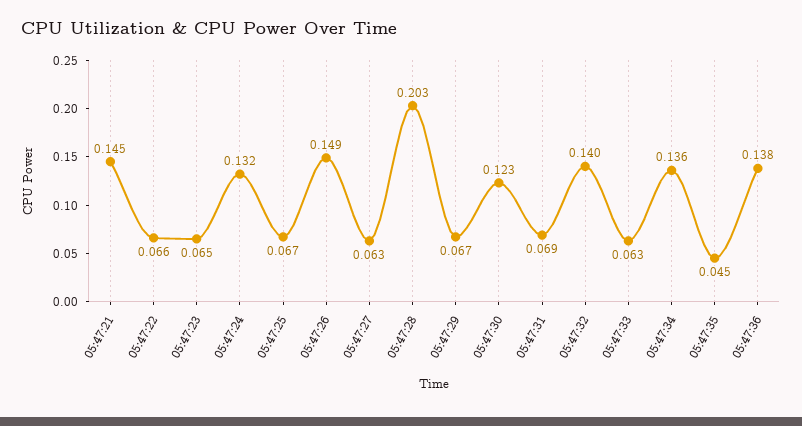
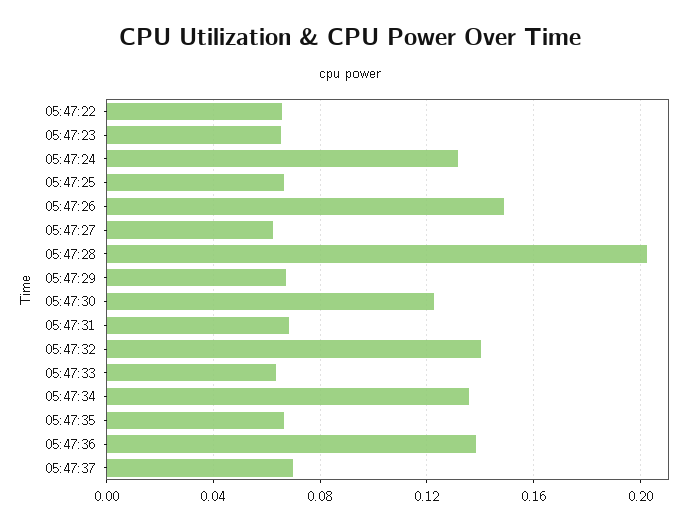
05:47:21: 0.145 -> none
05:47:35: 0.045 -> 0.065
05:47:37: none -> 0.07

